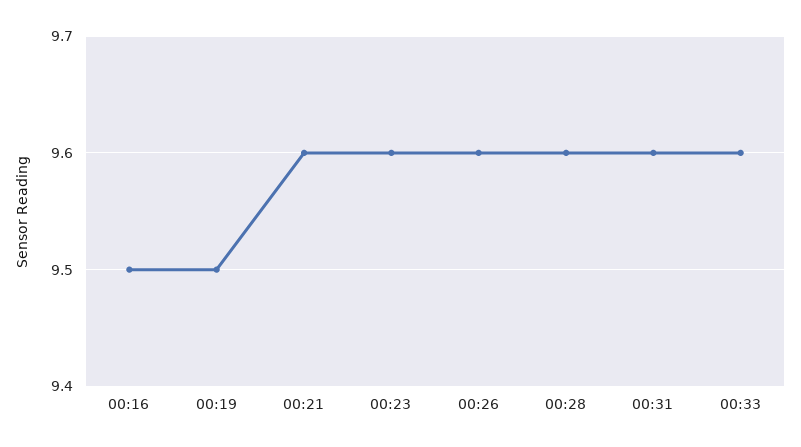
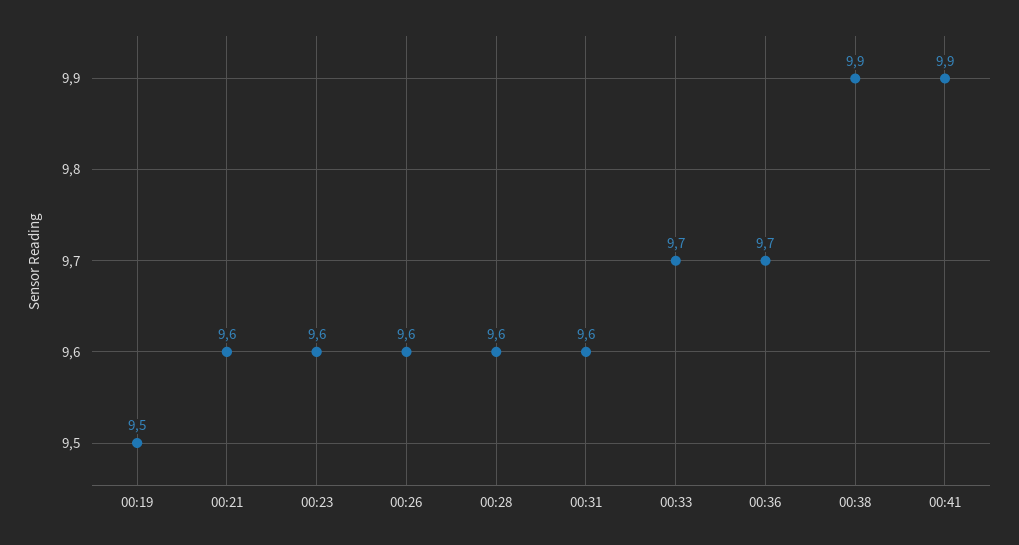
00:16: 9.5 -> none
00:33: 9.6 -> 9.7
00:36: none -> 9.7
00:38: none -> 9.9
00:41: none -> 9.9

